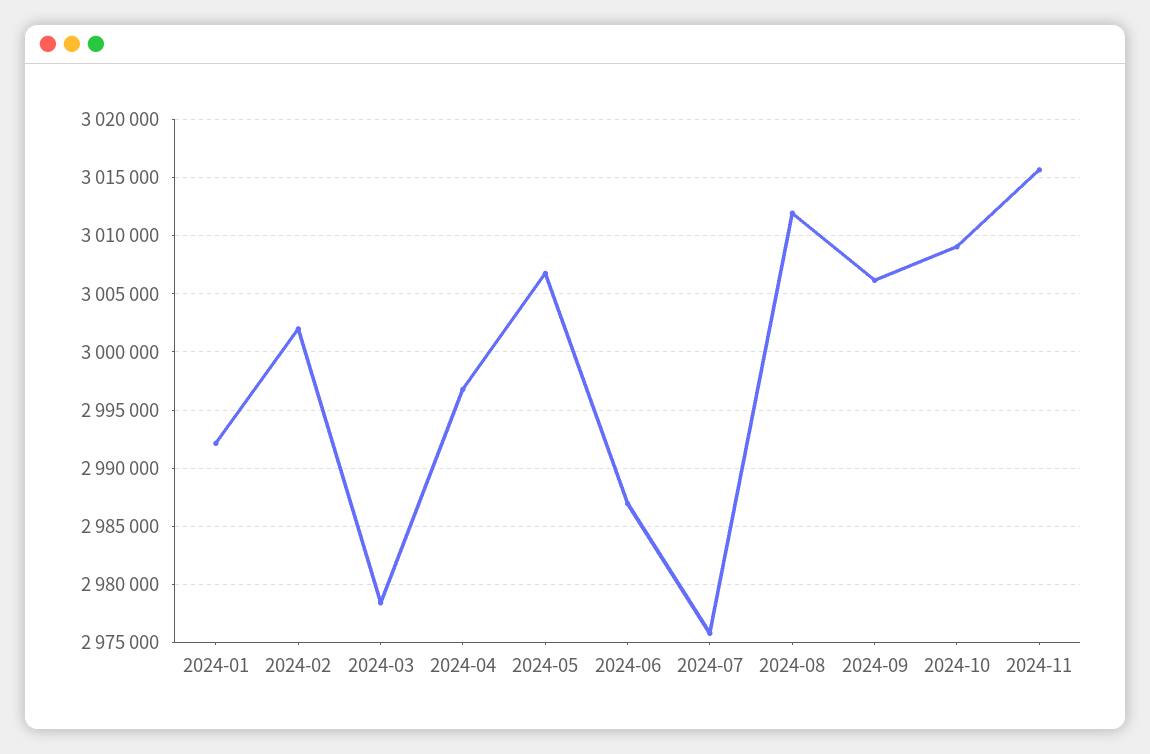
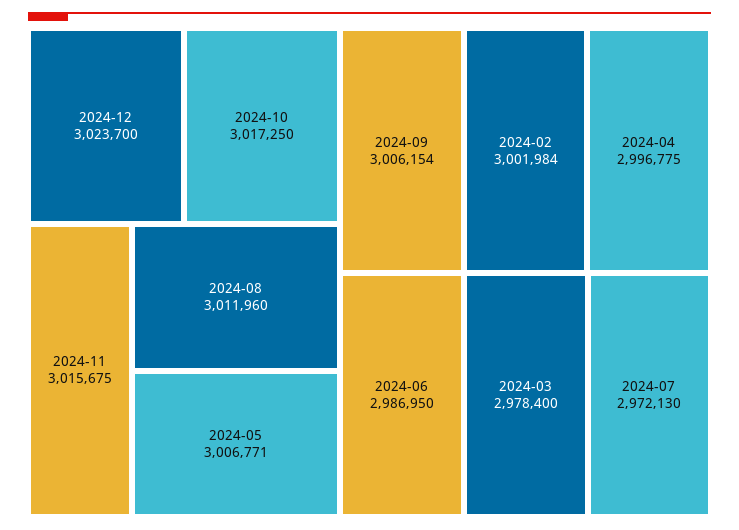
2024-01: 2992000 -> none
2024-07: 2976000 -> 2972130
2024-10: 3009000 -> 3017250
2024-12: none -> 3023700

